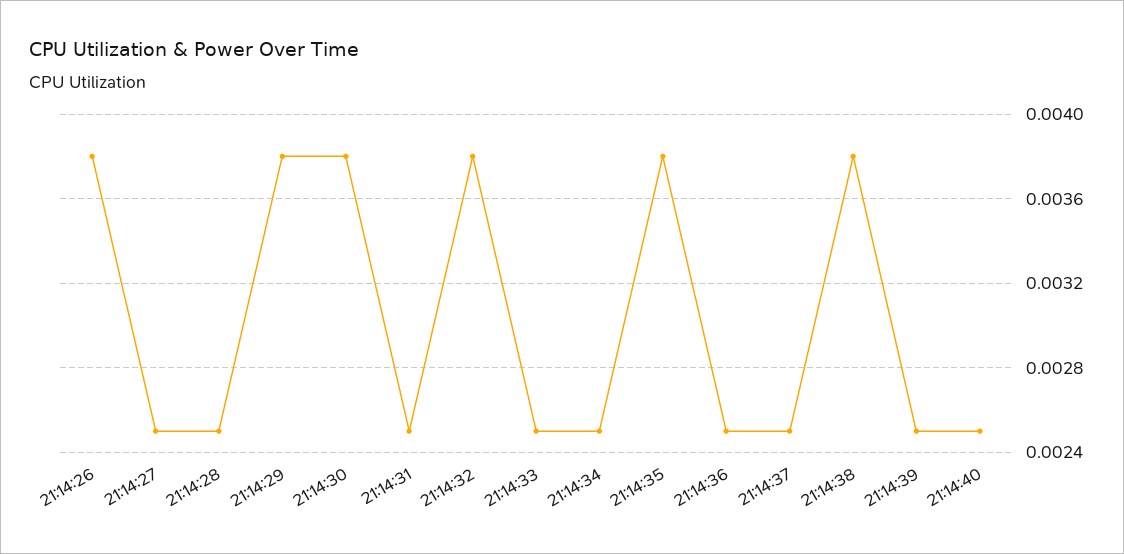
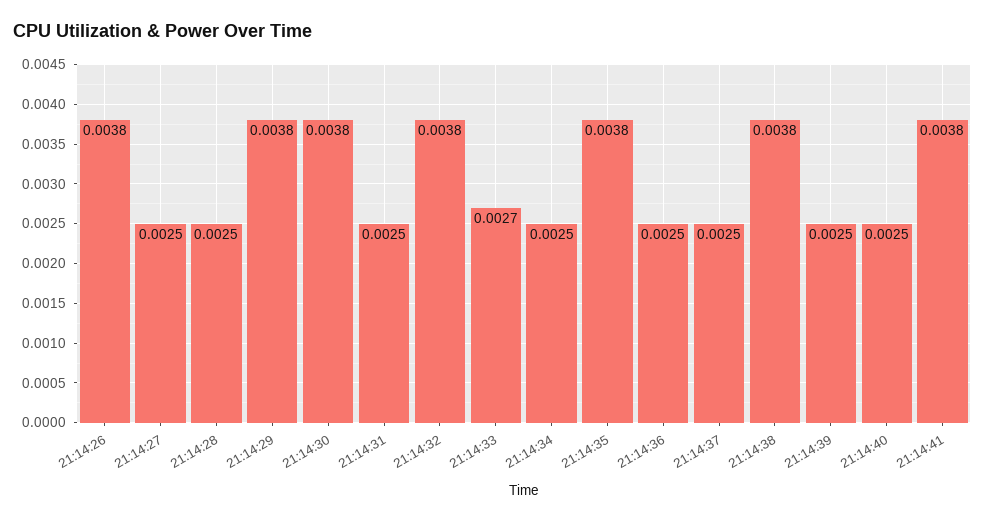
21:14:33: 0.0025 -> 0.0027
21:14:41: none -> 0.0038

